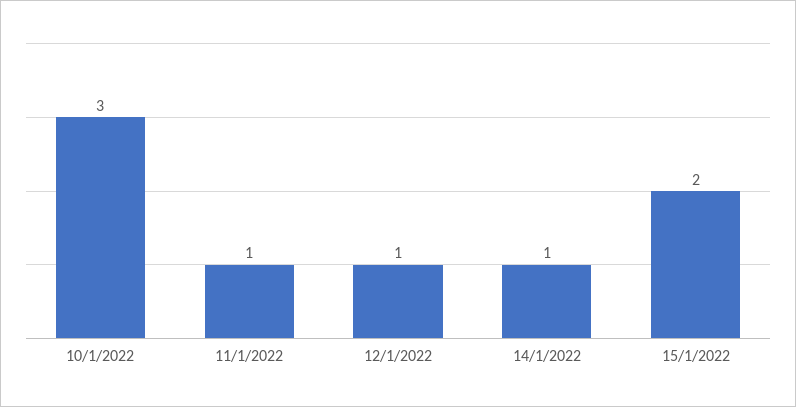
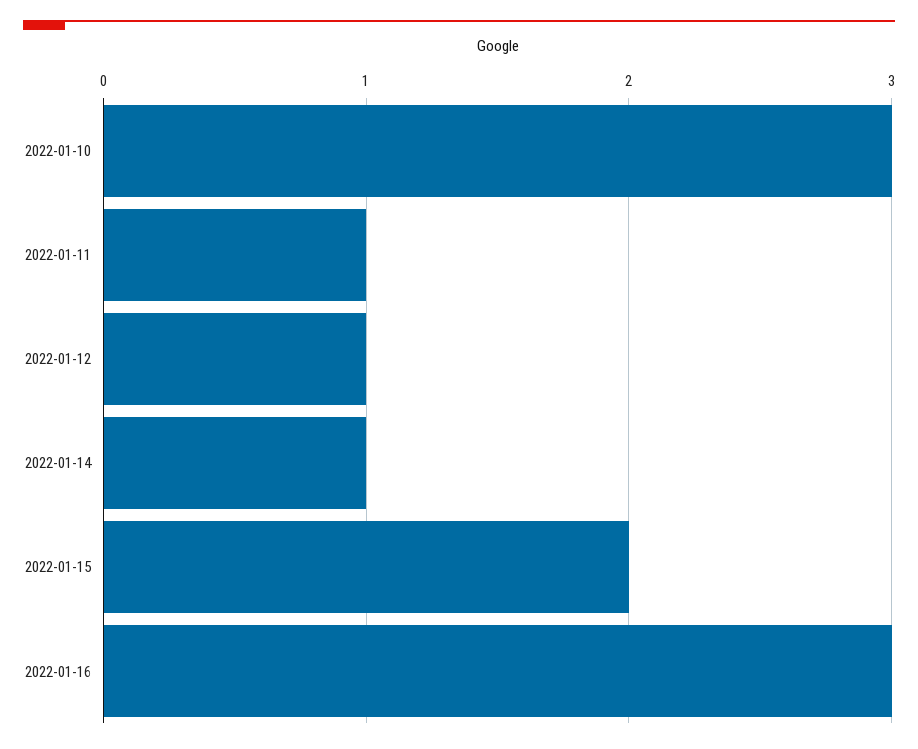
2022-01-16: none -> 3

